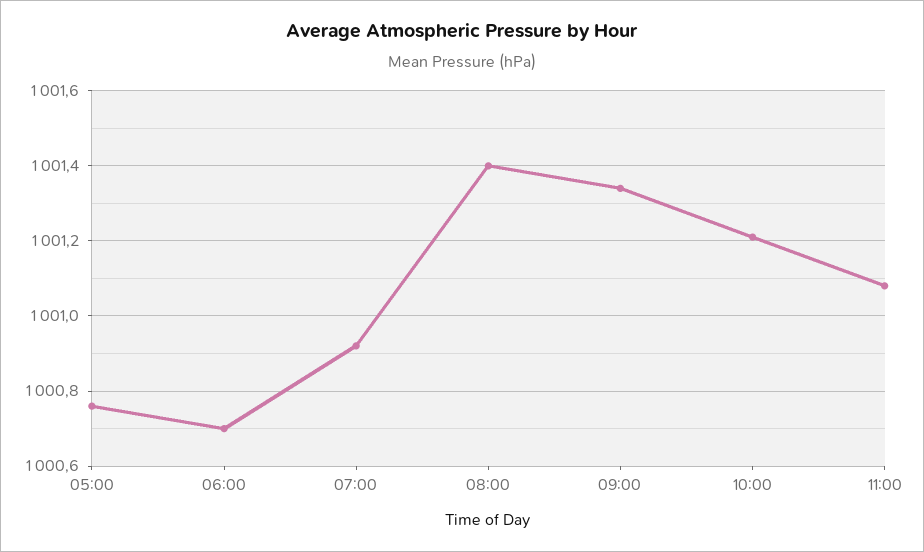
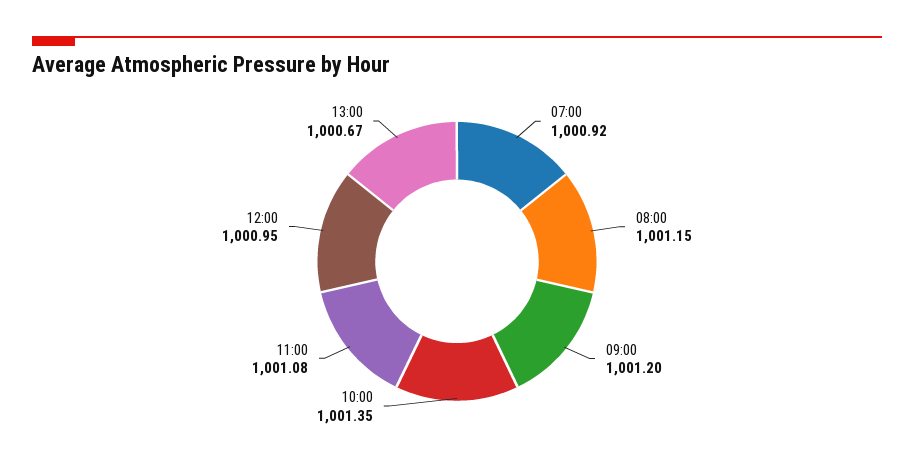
05:00: 1000.75 -> none
06:00: 1000.7 -> none
08:00: 1001.4 -> 1001.15
09:00: 1001.35 -> 1001.2
10:00: 1001.2 -> 1001.35
12:00: none -> 1000.95
13:00: none -> 1000.67

